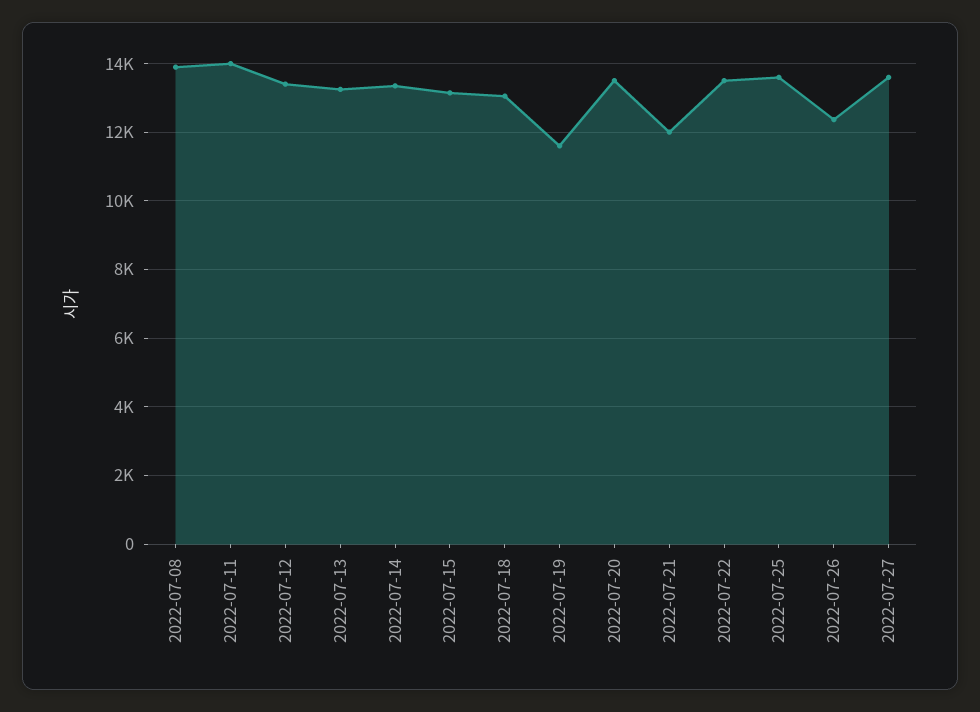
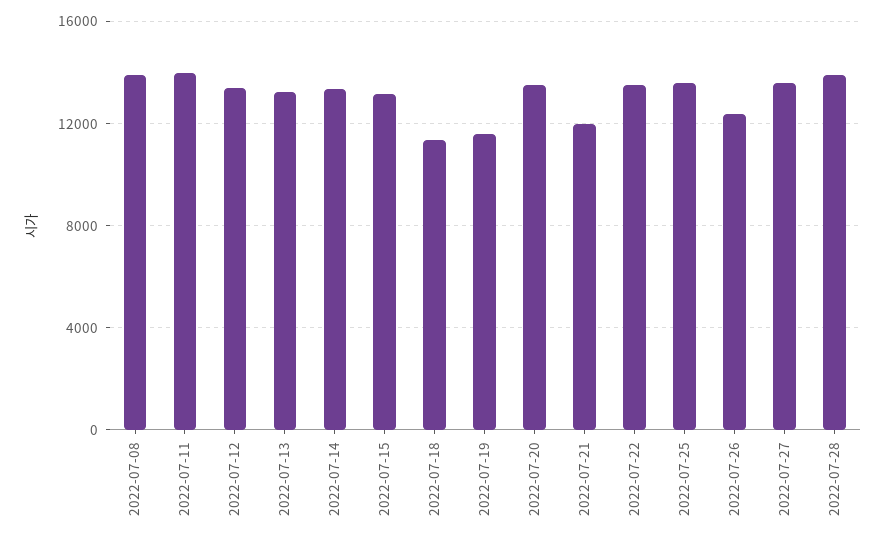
2022-07-18: 13000 -> 11500
2022-07-28: none -> 14000

